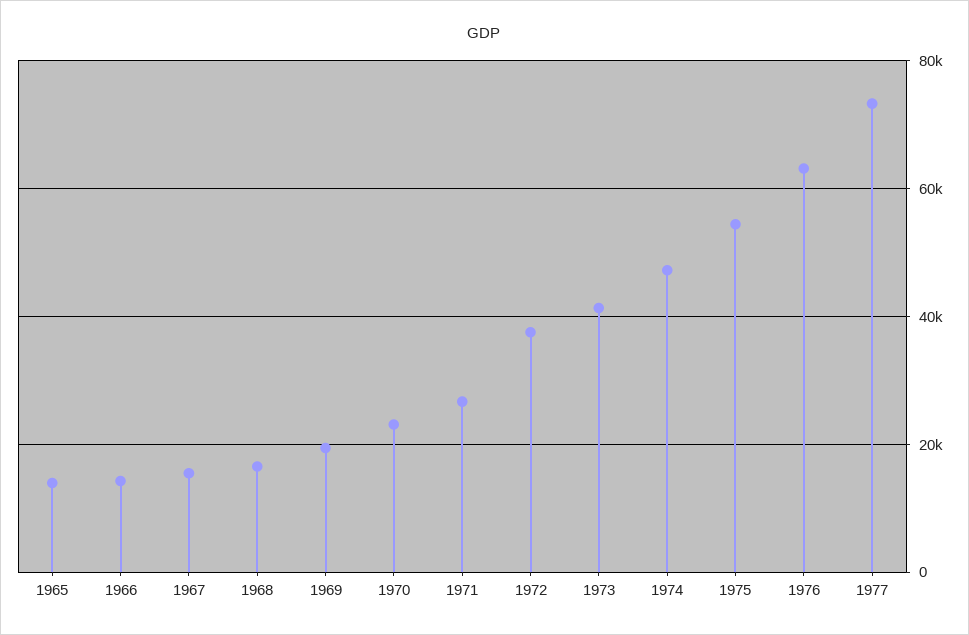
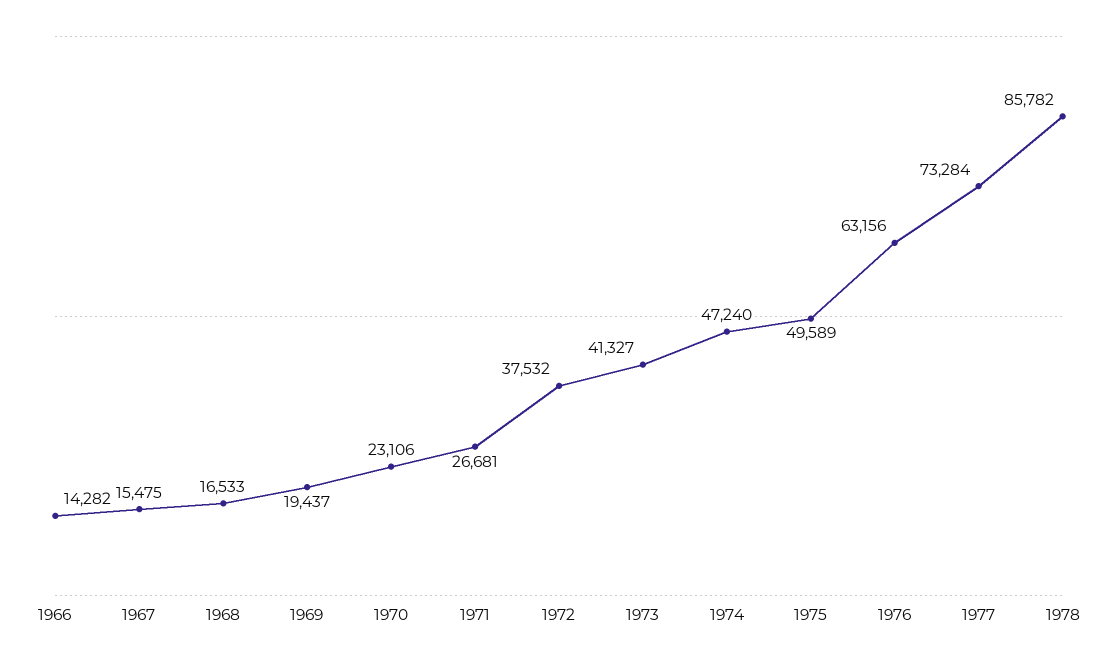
1965: 14000 -> none
1975: 54000 -> 49589
1978: none -> 85782

